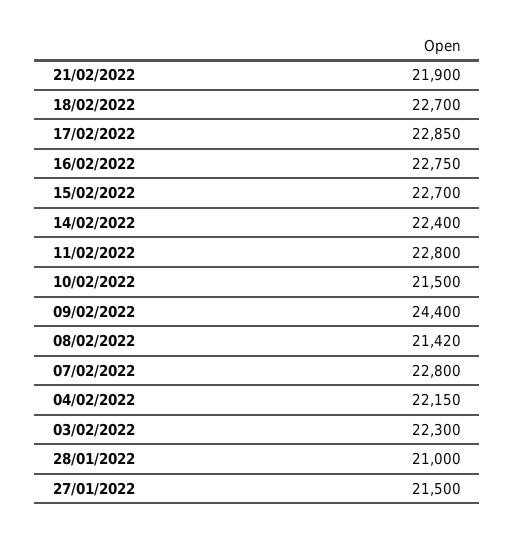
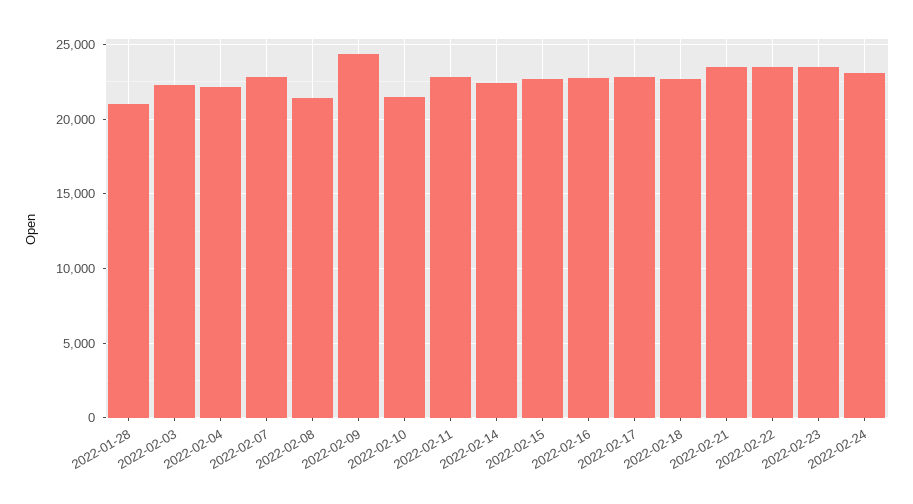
21/02/2022: 21900 -> 23500
27/01/2022: 21500 -> none
2022-02-22: none -> 23500
2022-02-23: none -> 23500
2022-02-24: none -> 23000

